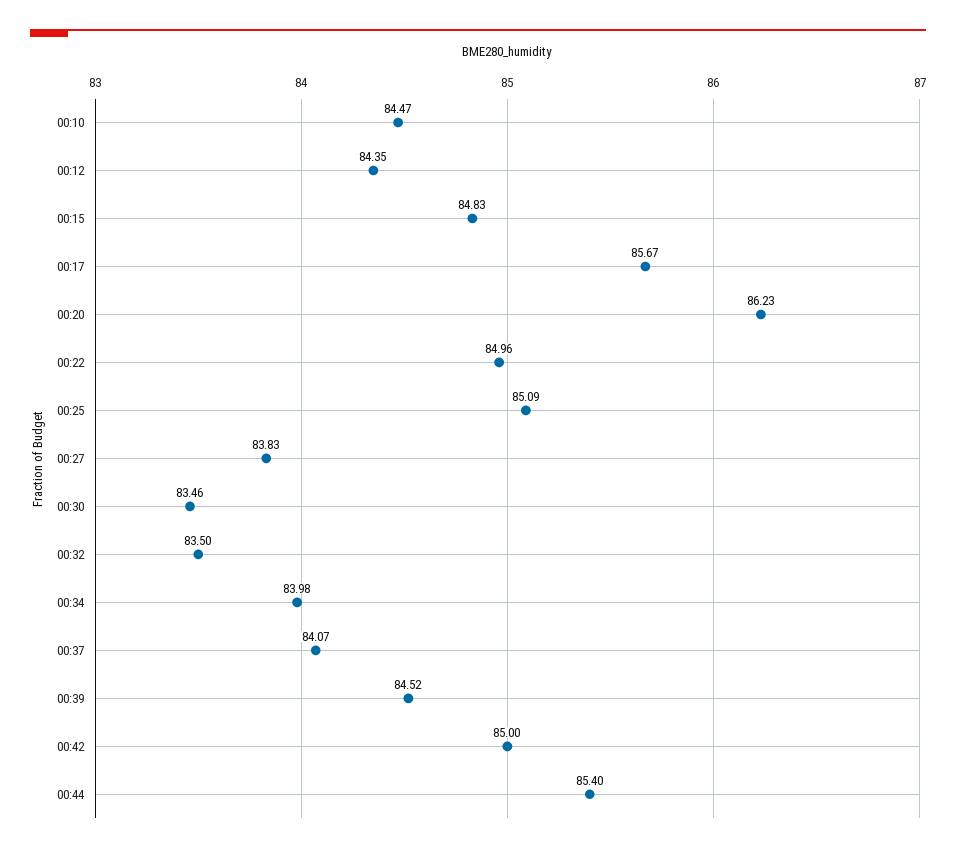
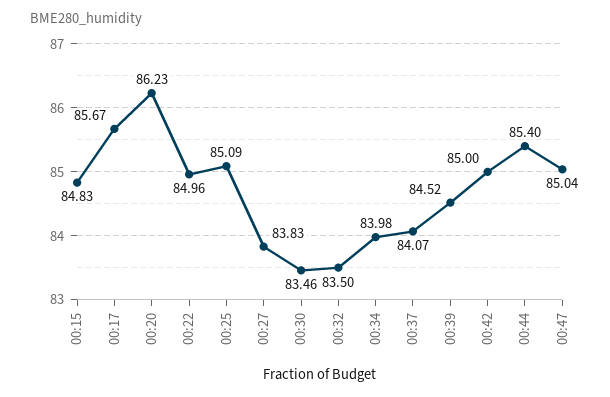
00:10: 84.47 -> none
00:12: 84.35 -> none
00:47: none -> 85.04

